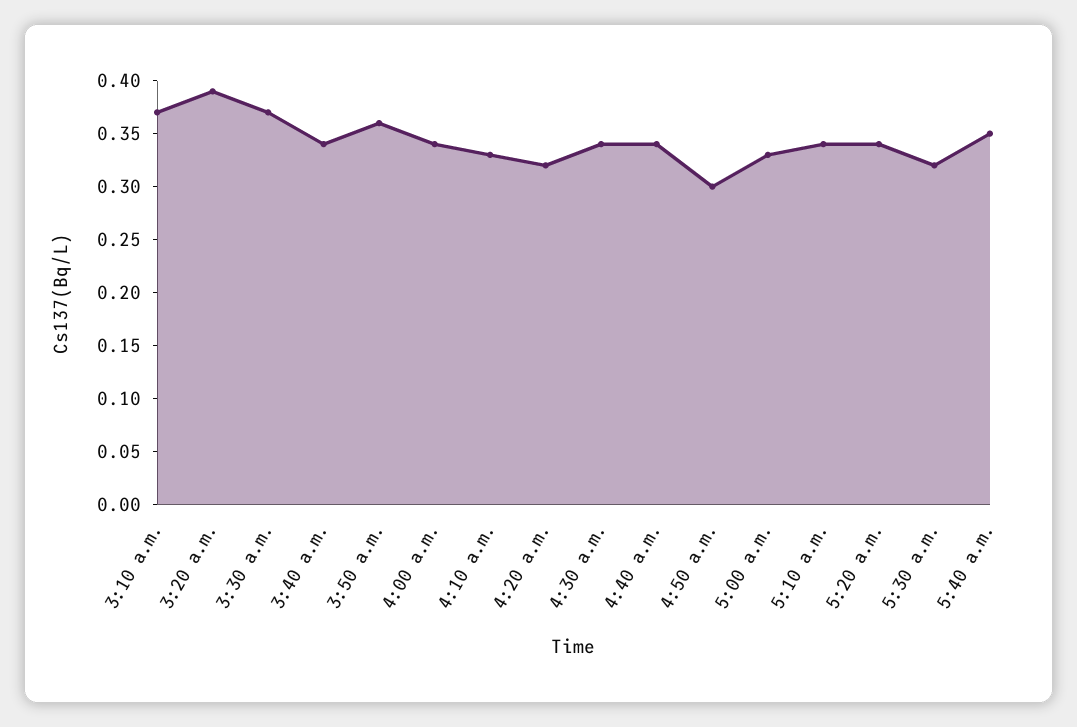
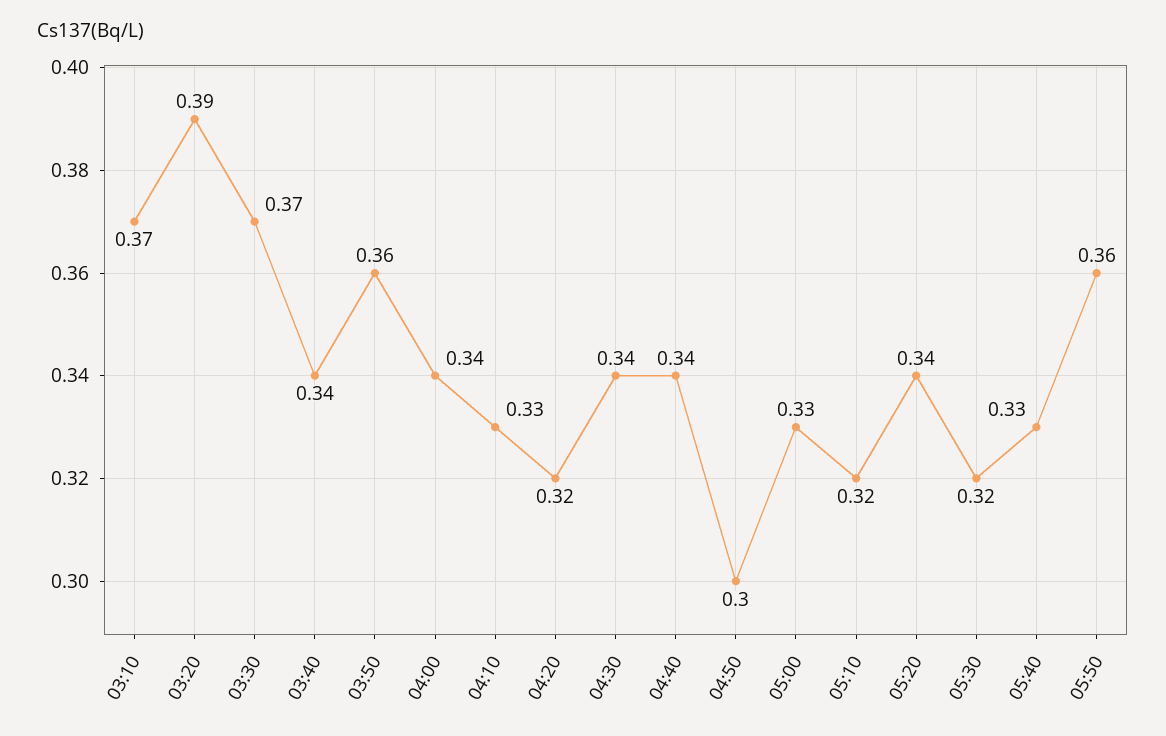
5:10 a.m.: 0.34 -> 0.32
5:40 a.m.: 0.35 -> 0.33
05:50: none -> 0.36

